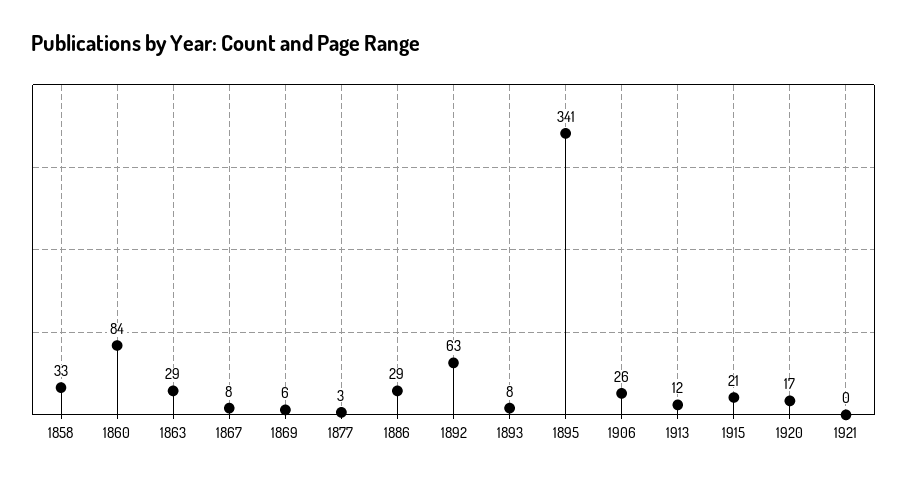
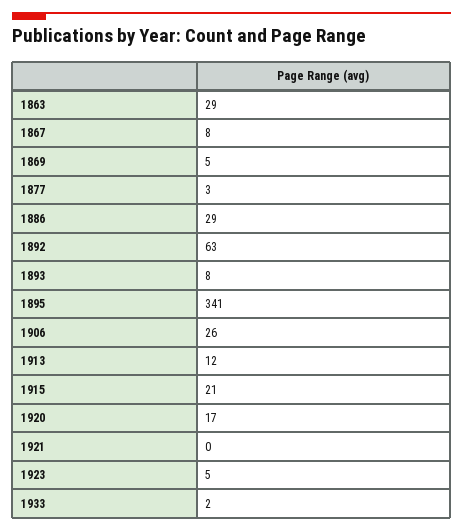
1858: 33 -> none
1860: 84 -> none
1869: 6 -> 5
1923: none -> 5
1933: none -> 2

